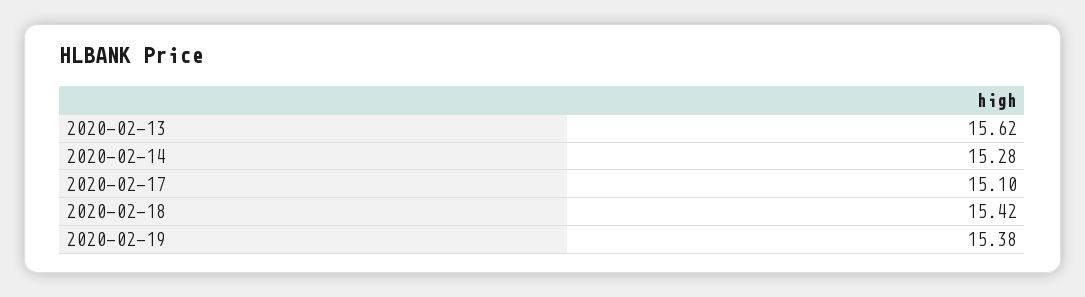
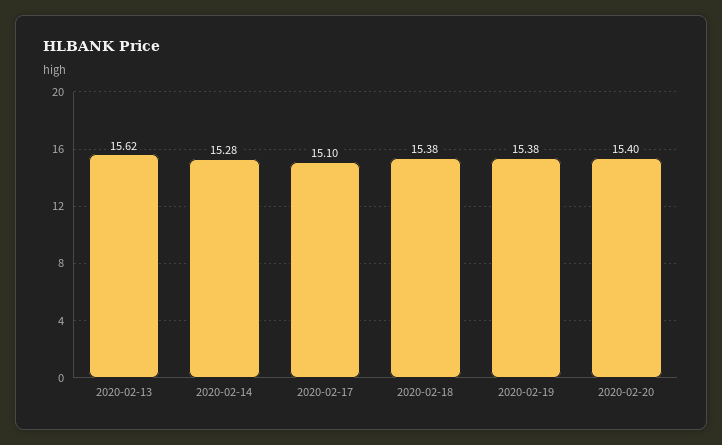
2020-02-18: 15.42 -> 15.38
2020-02-20: none -> 15.4

